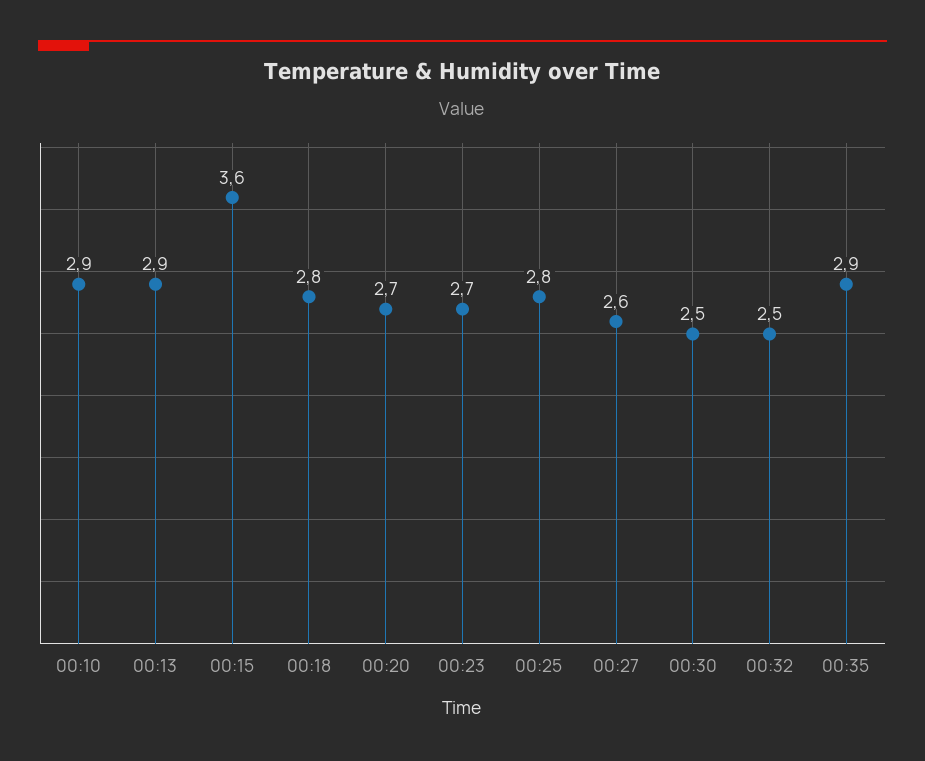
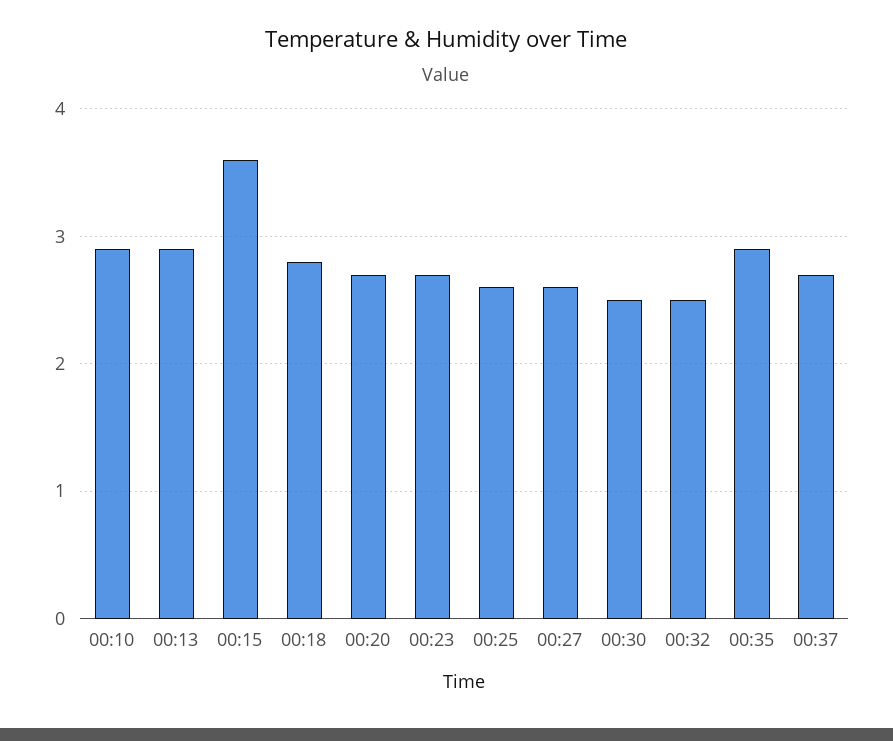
00:25: 2.8 -> 2.6
00:37: none -> 2.7

